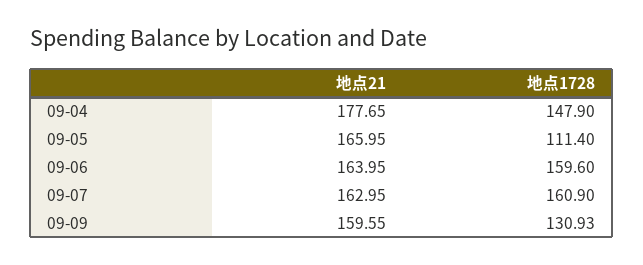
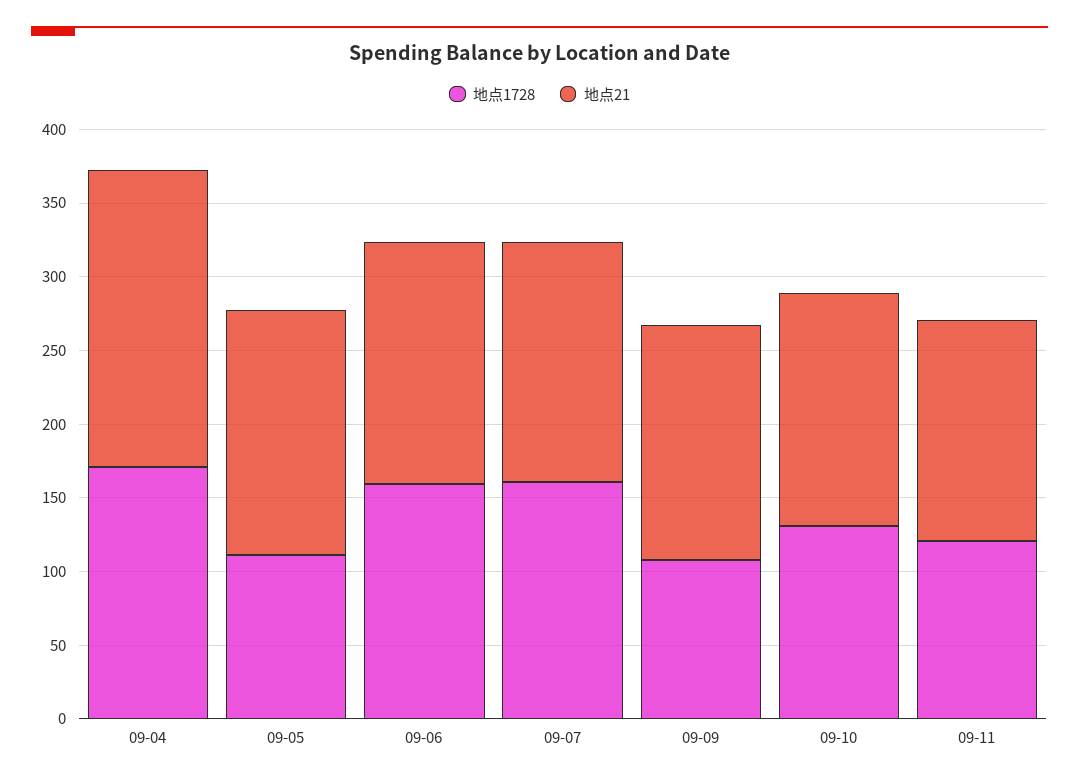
地点21, 09-04: 177.65 -> 200
地点1728, 09-04: 147.9 -> 170
地点1728, 09-09: 130.93 -> 110
地点1728, 09-10: none -> 130
地点21, 09-10: none -> 160
地点1728, 09-11: none -> 120
地点21, 09-11: none -> 150

